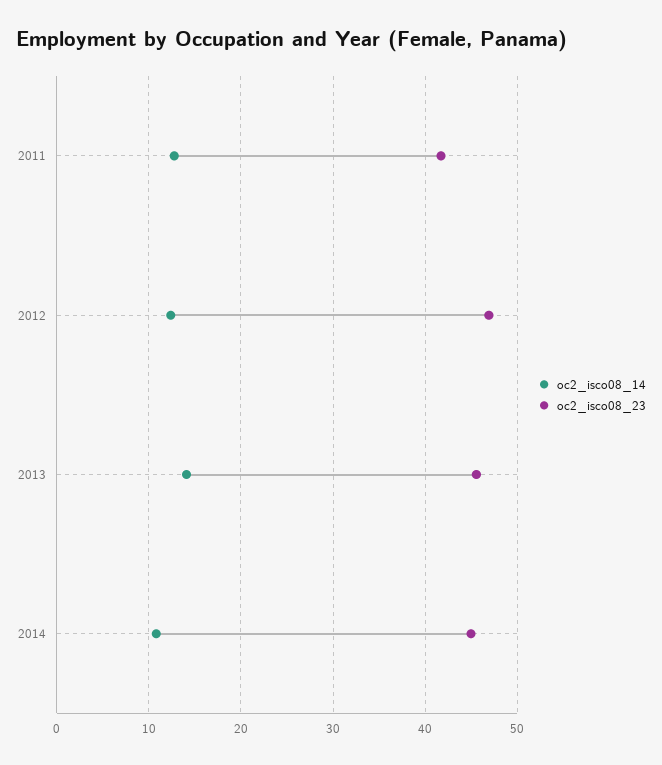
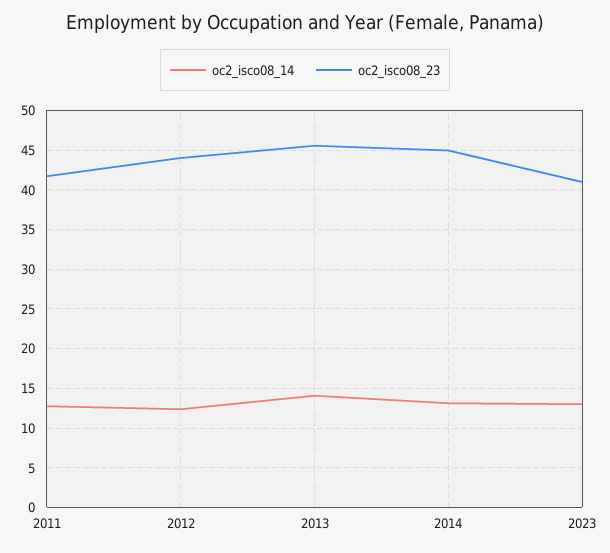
oc2_isco08_23, 2012: 47 -> 44
oc2_isco08_14, 2014: 11 -> 13
oc2_isco08_14, 2023: none -> 13
oc2_isco08_23, 2023: none -> 41

